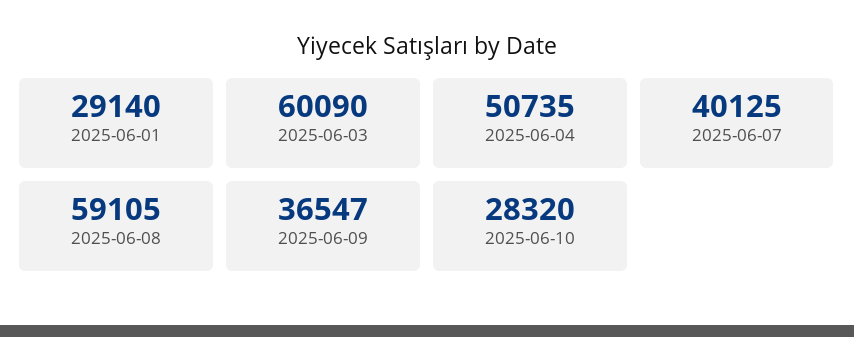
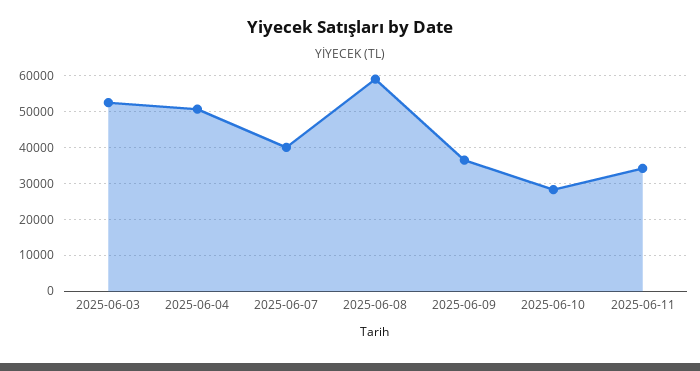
2025-06-01: 29140 -> none
2025-06-03: 60090 -> 52000
2025-06-11: none -> 34000

